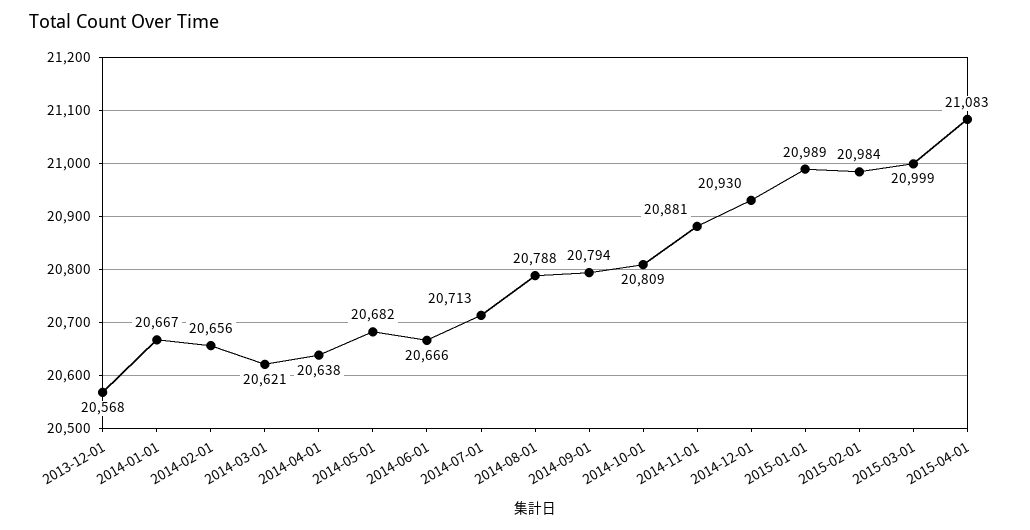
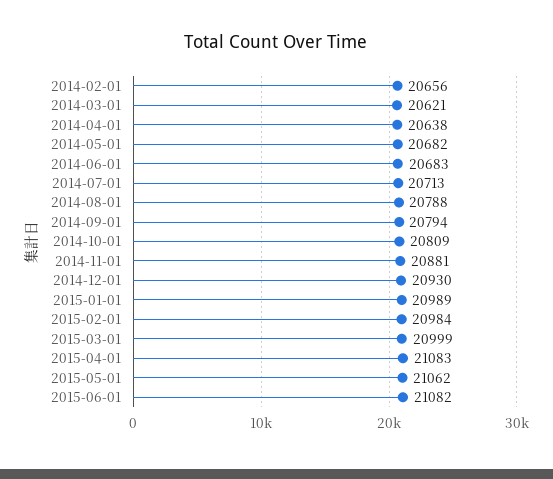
2013-12-01: 20568 -> none
2014-01-01: 20667 -> none
2014-06-01: 20666 -> 20683
2015-05-01: none -> 21062
2015-06-01: none -> 21082

